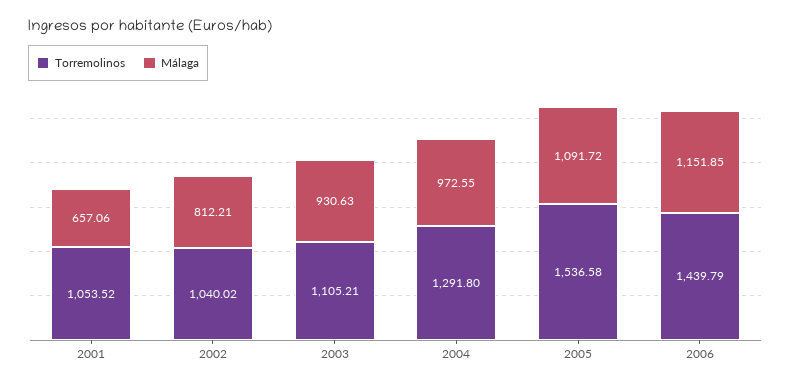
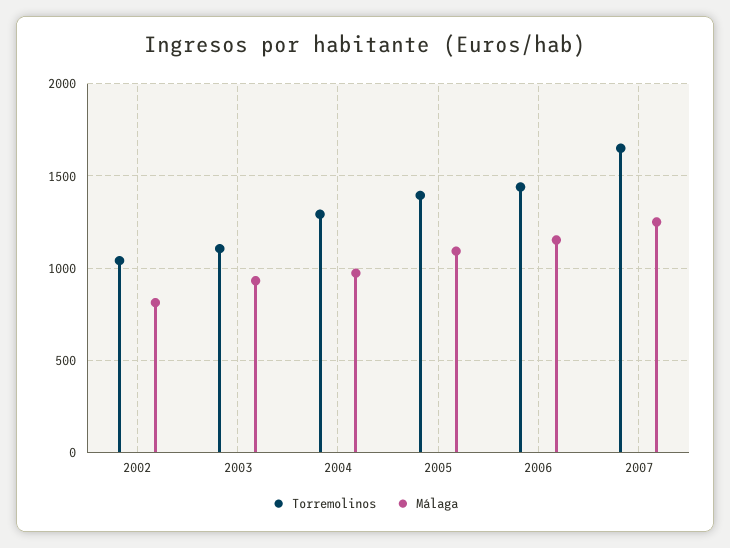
Torremolinos, 2001: 1053.52 -> none
Málaga, 2001: 657.06 -> none
Torremolinos, 2005: 1536.58 -> 1400
Torremolinos, 2007: none -> 1650
Málaga, 2007: none -> 1250

